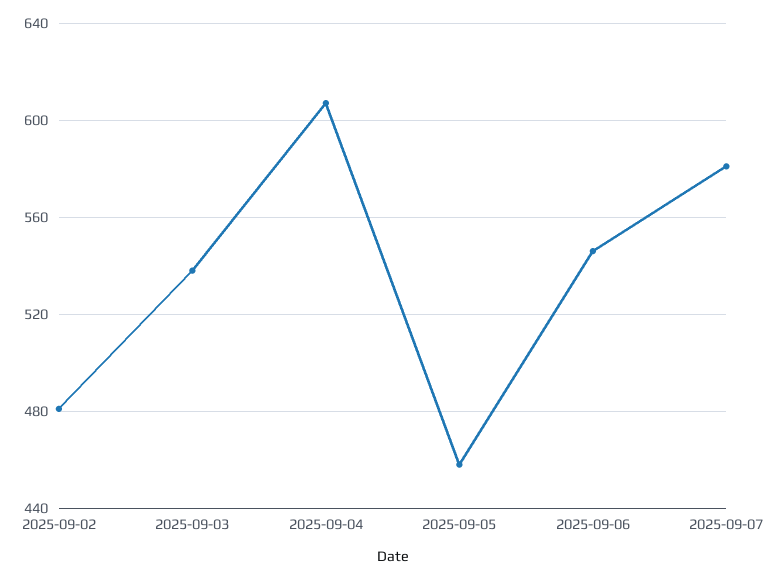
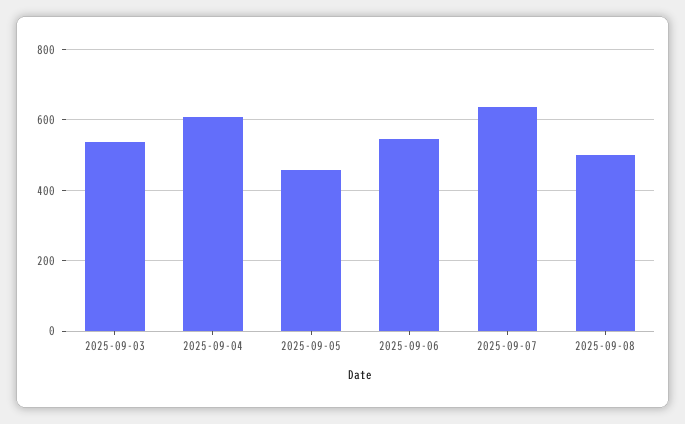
2025-09-02: 480 -> none
2025-09-07: 580 -> 640
2025-09-08: none -> 500

